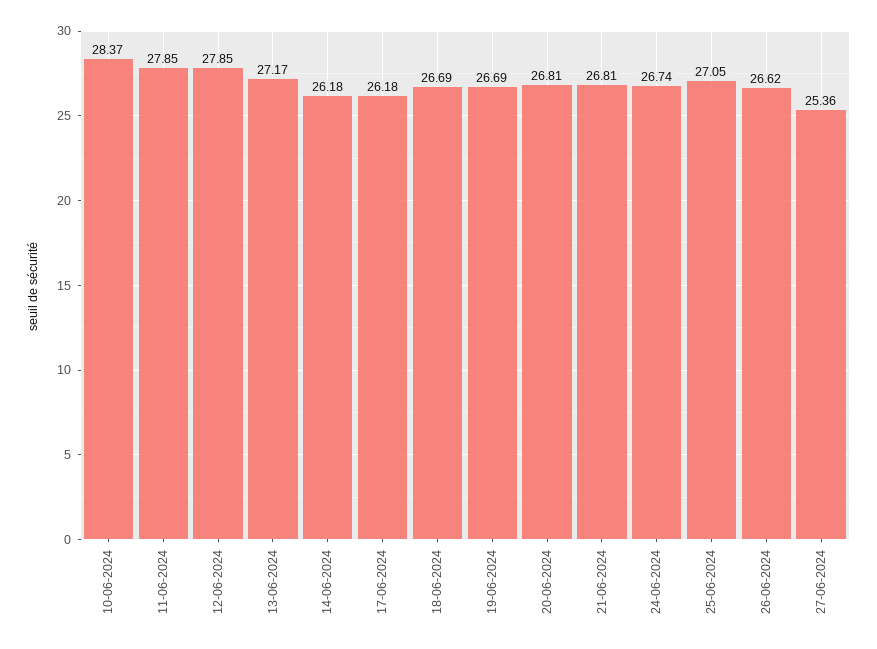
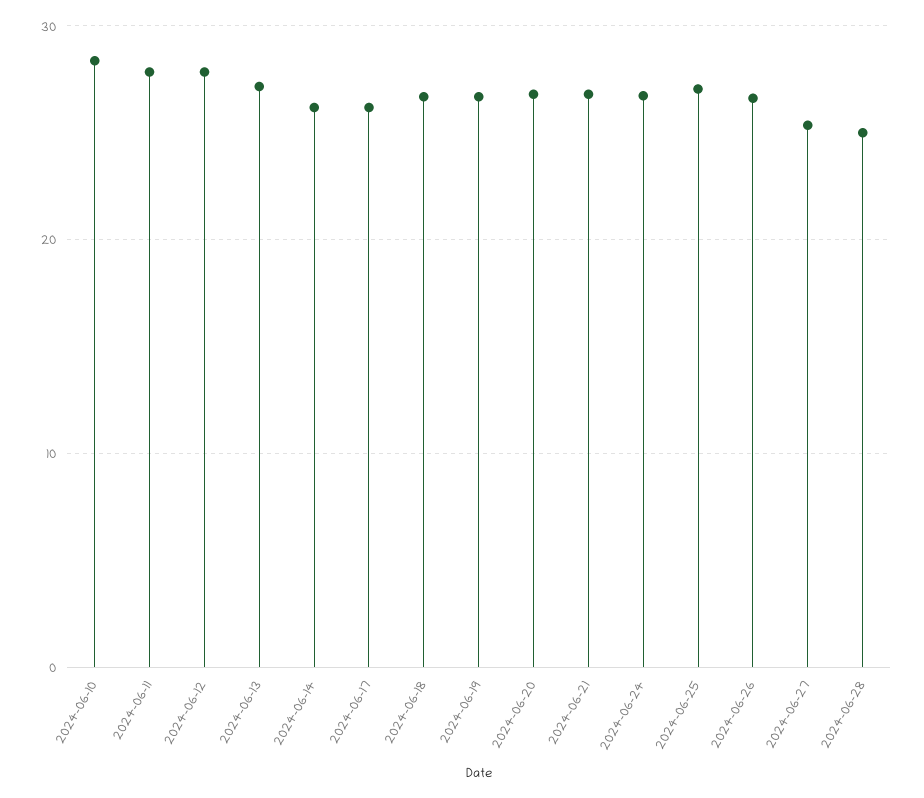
2024-06-28: none -> 25

